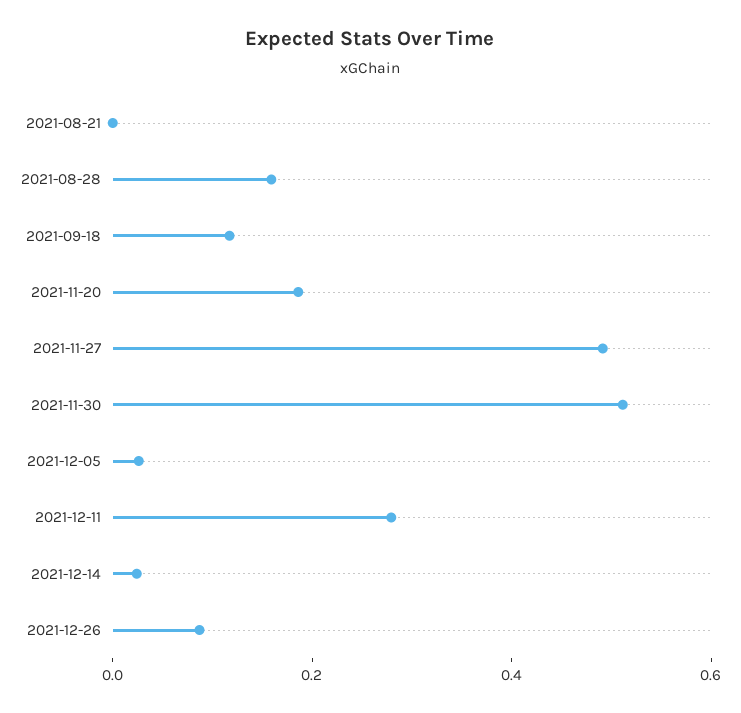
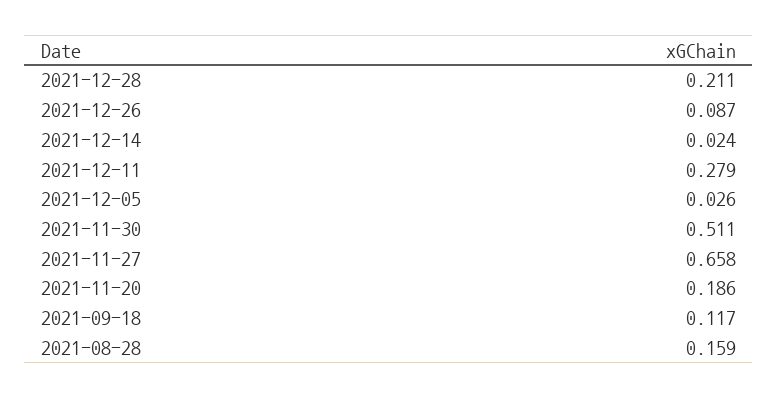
2021-08-21: 0 -> none
2021-11-27: 0.5 -> 0.658
2021-12-28: none -> 0.211

